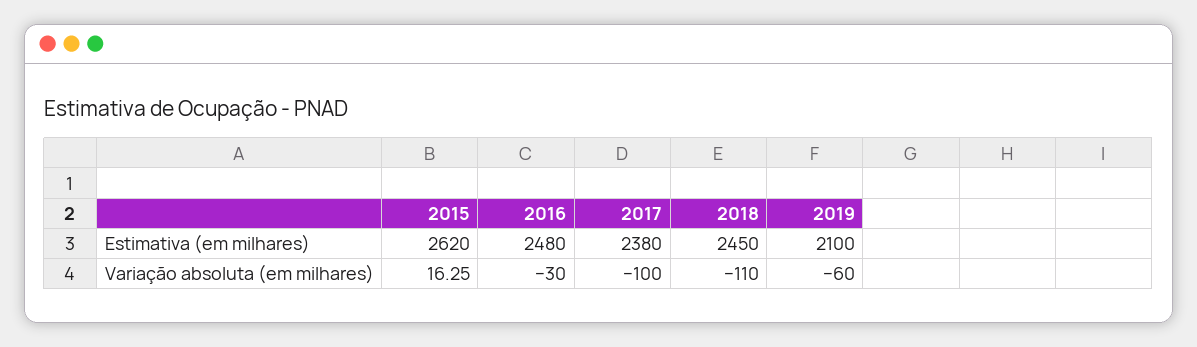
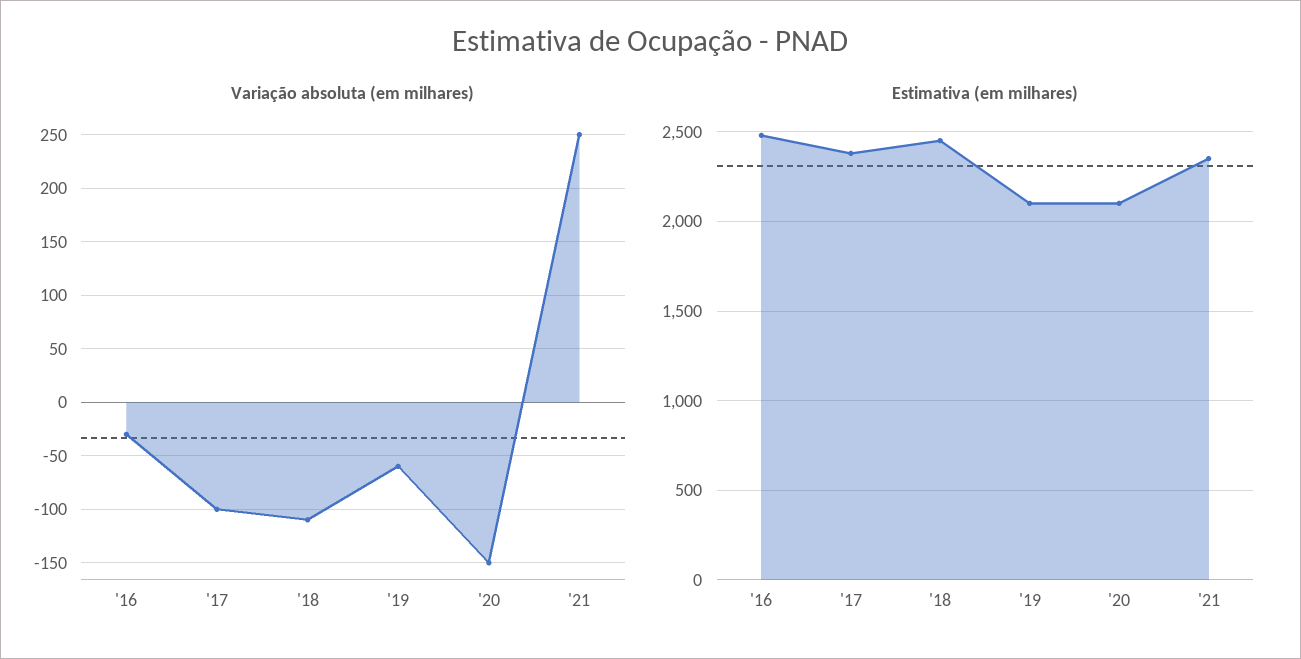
Estimativa (em milhares), 2015: 2620 -> none
Variação absoluta (em milhares), 2015: 16.25 -> none
Variação absoluta (em milhares), '20: none -> -150
Variação absoluta (em milhares), '21: none -> 250
Estimativa (em milhares), '20: none -> 2100
Estimativa (em milhares), '21: none -> 2350

